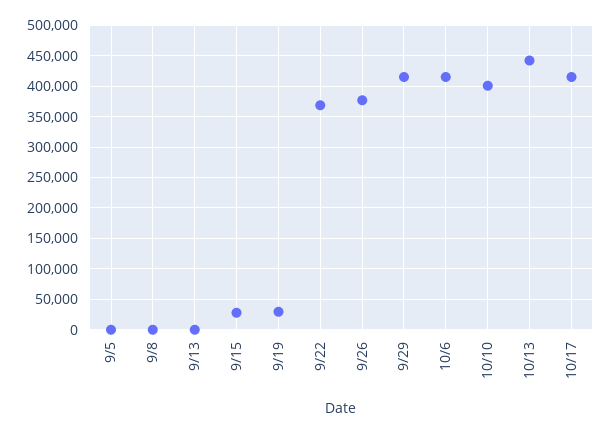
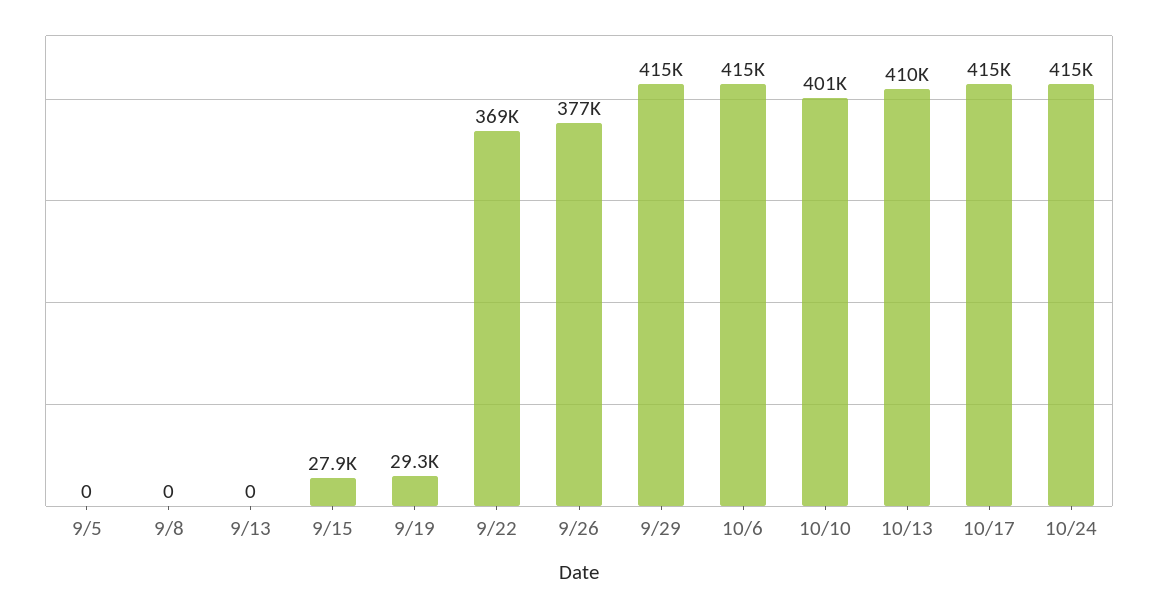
10/13: 440000 -> 410000
10/24: none -> 415000

